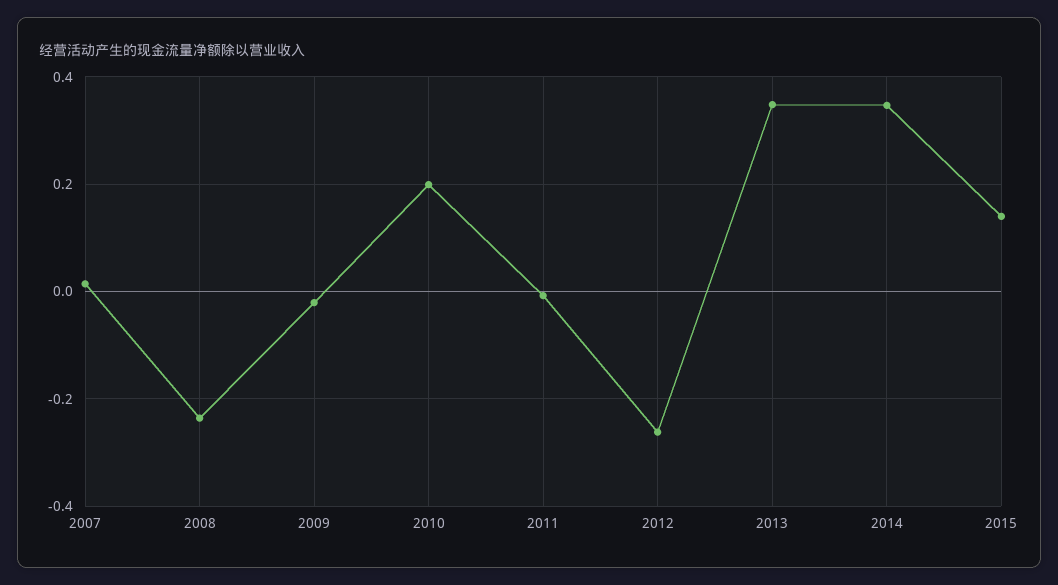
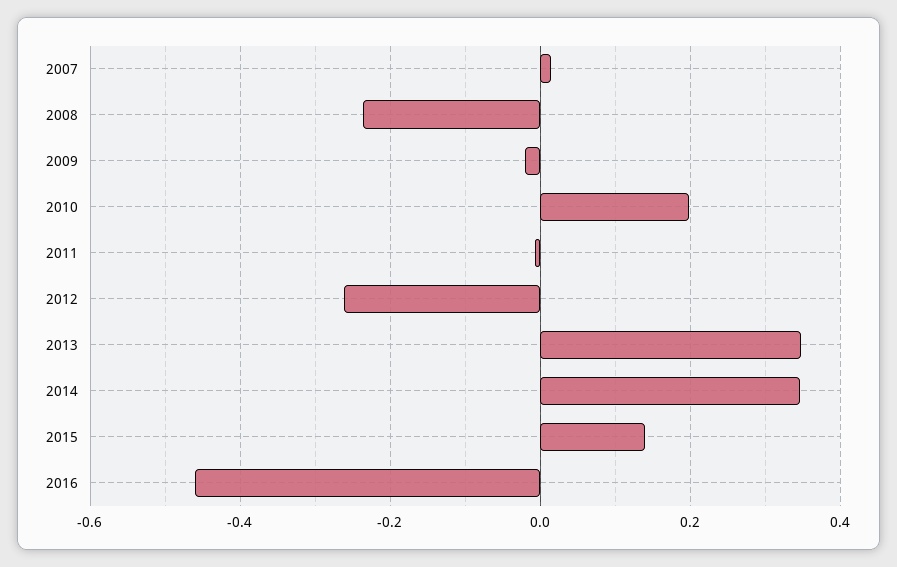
2016: none -> -0.46

